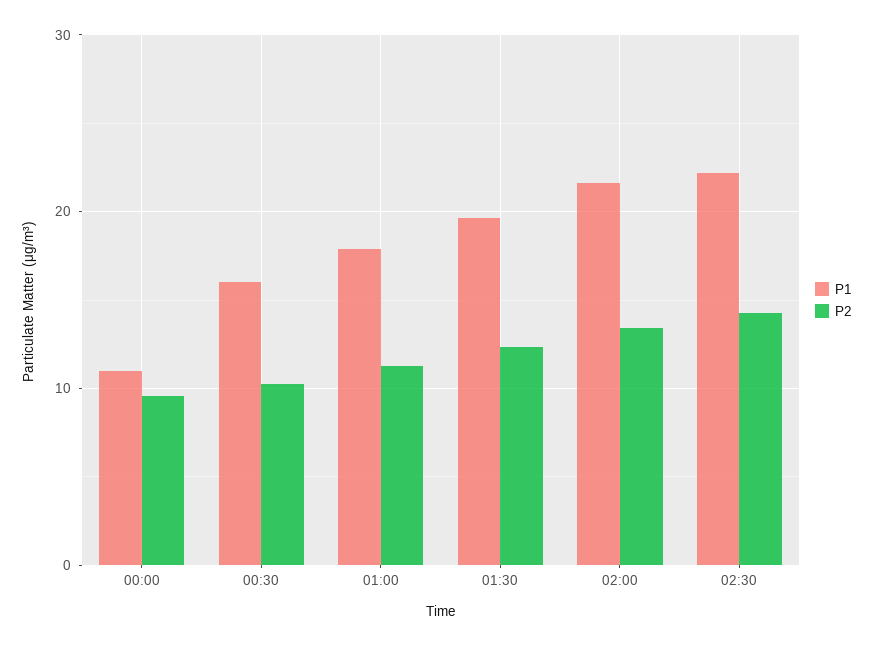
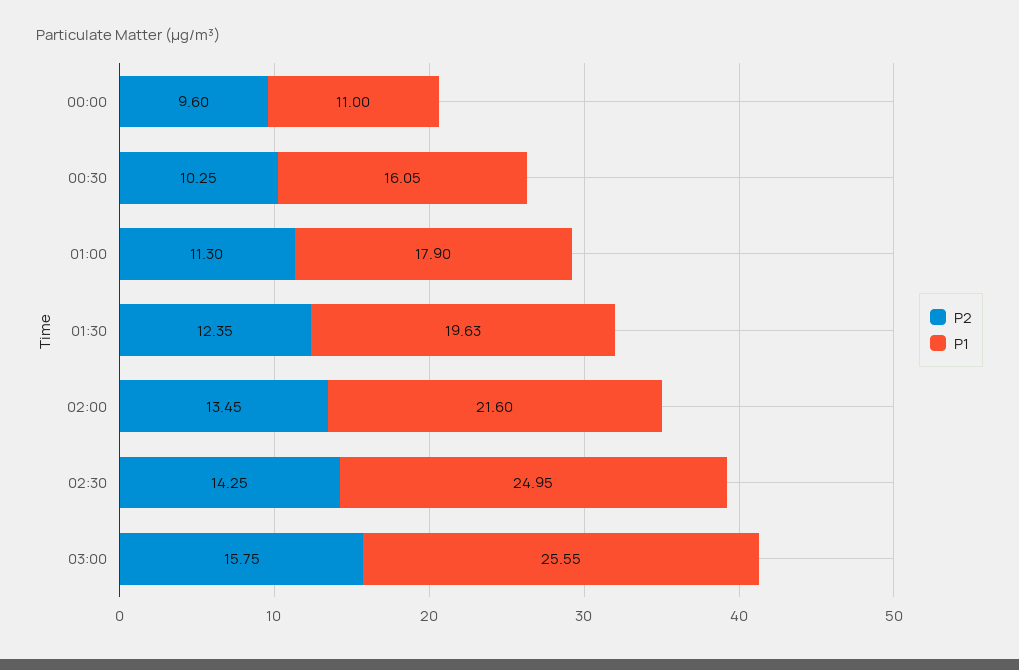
P1, 02:30: 22 -> 24.95
P2, 03:00: none -> 15.75
P1, 03:00: none -> 25.55

